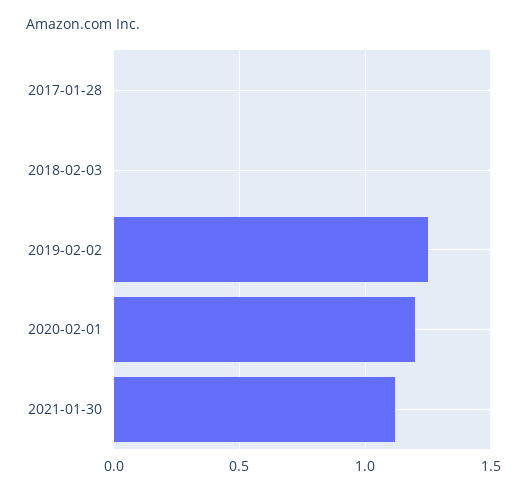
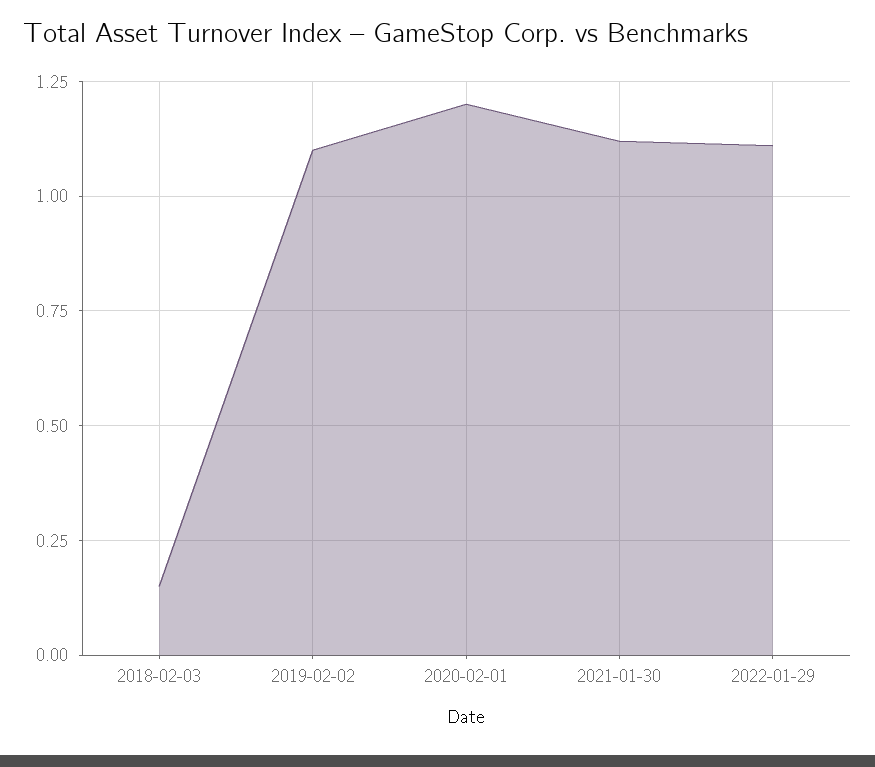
2017-01-28: 0 -> none
2018-02-03: 0 -> 0.15
2019-02-02: 1.25 -> 1.1
2022-01-29: none -> 1.1

